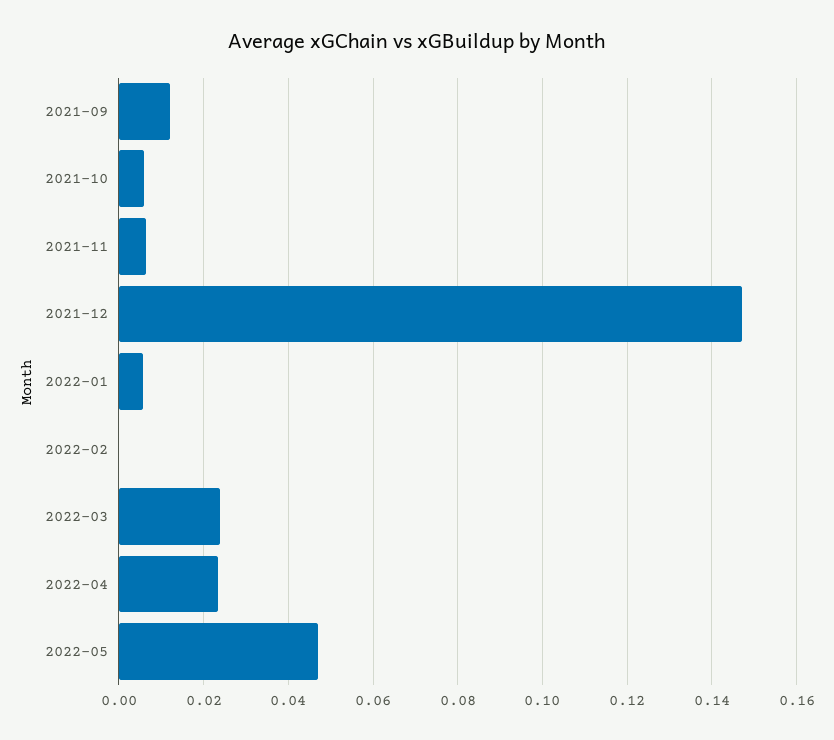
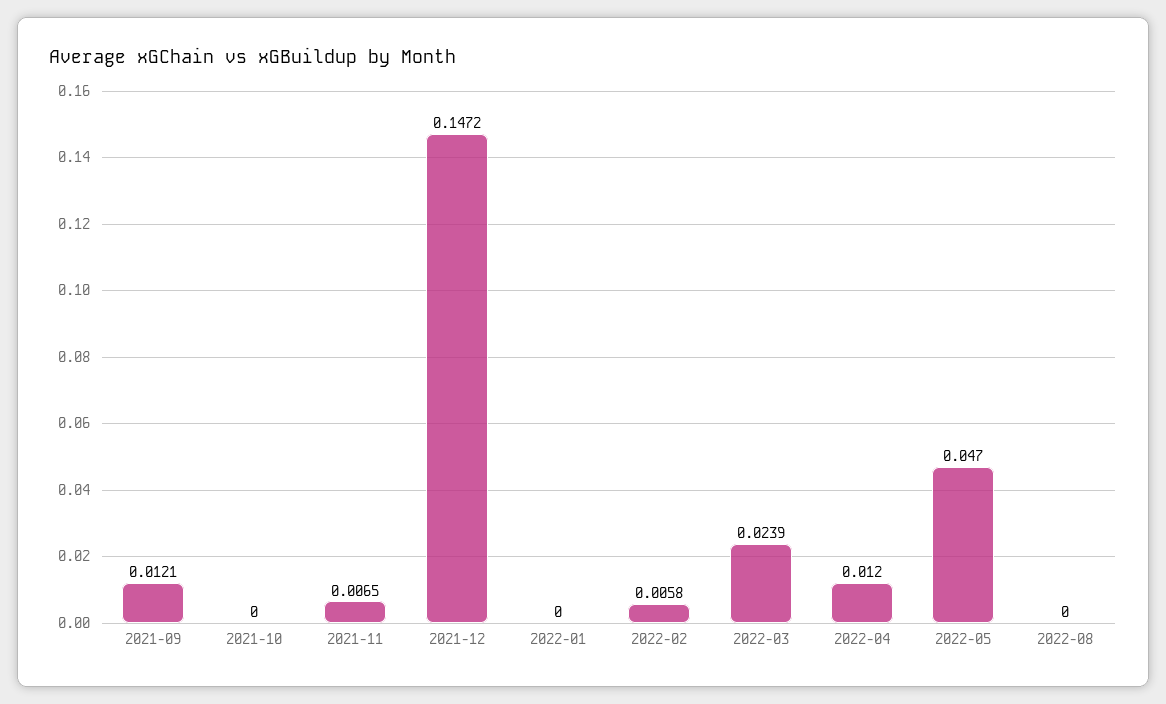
2021-10: 0.006 -> 0
2022-01: 0.006 -> 0
2022-02: 0 -> 0.0058
2022-04: 0.024 -> 0.012
2022-08: none -> 0

